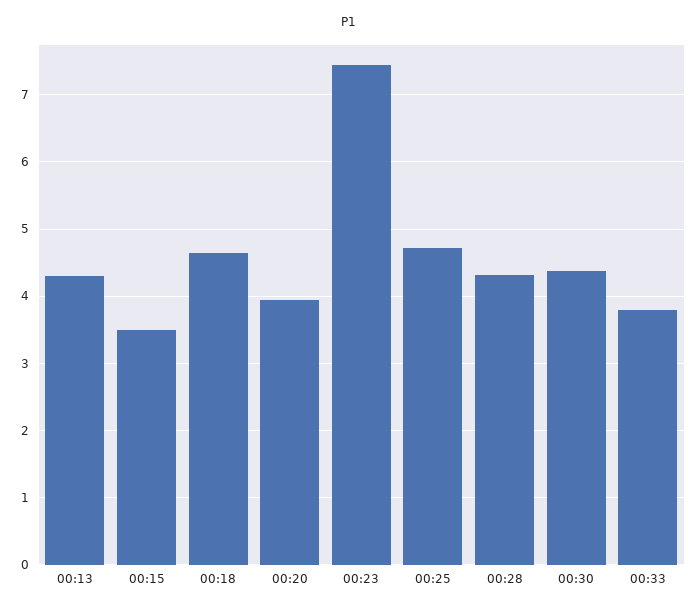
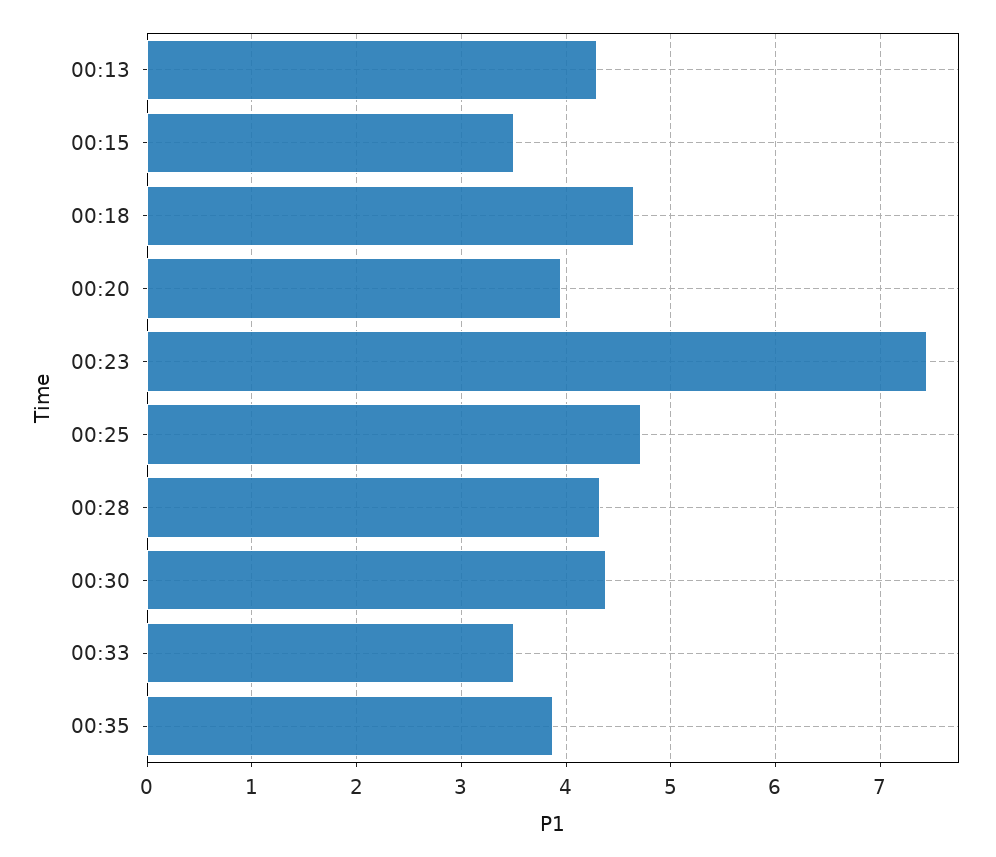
00:33: 3.8 -> 3.5
00:35: none -> 3.9

